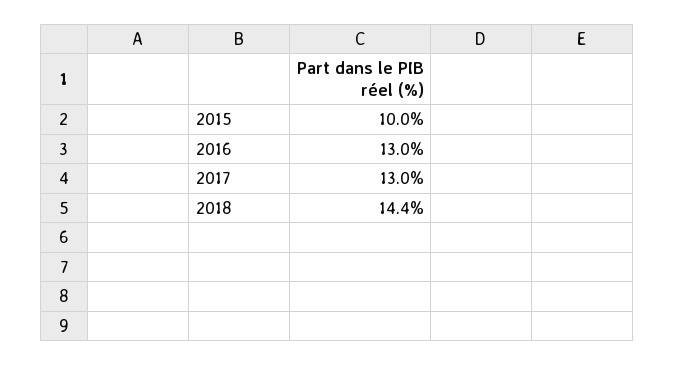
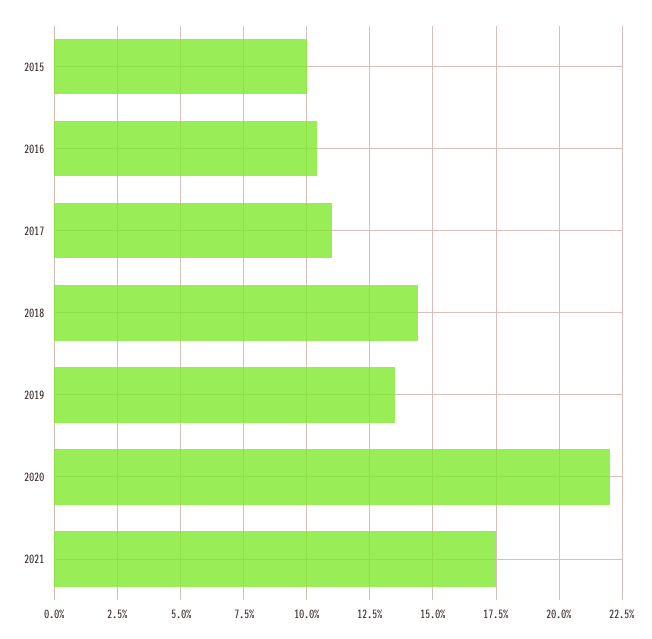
2016: 13 -> 10.5
2017: 13 -> 11
2019: none -> 13.5
2020: none -> 22
2021: none -> 17.5

